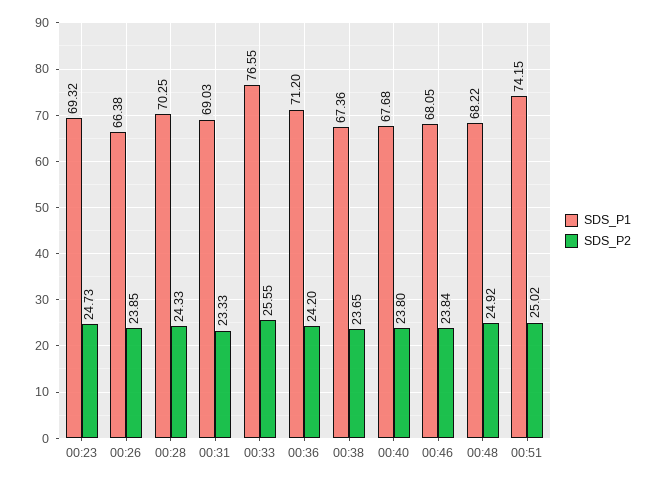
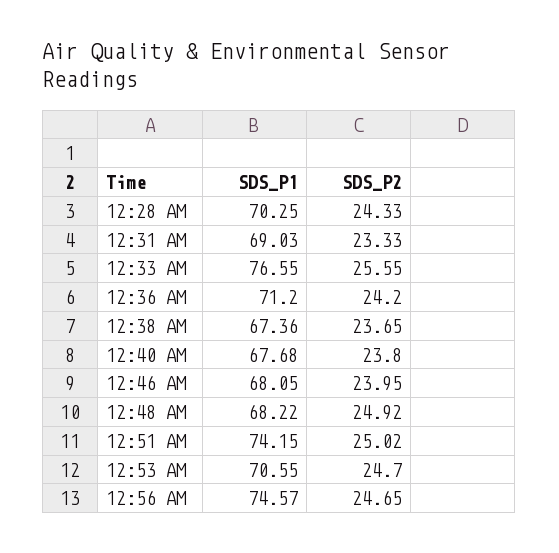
SDS_P1, 00:23: 69.32 -> none
SDS_P2, 00:23: 24.73 -> none
SDS_P1, 00:26: 66.38 -> none
SDS_P2, 00:26: 23.85 -> none
SDS_P2, 00:46: 23.84 -> 23.95
SDS_P1, 12:53 AM: none -> 70.55
SDS_P2, 12:53 AM: none -> 24.7
SDS_P1, 12:56 AM: none -> 74.57
SDS_P2, 12:56 AM: none -> 24.65

